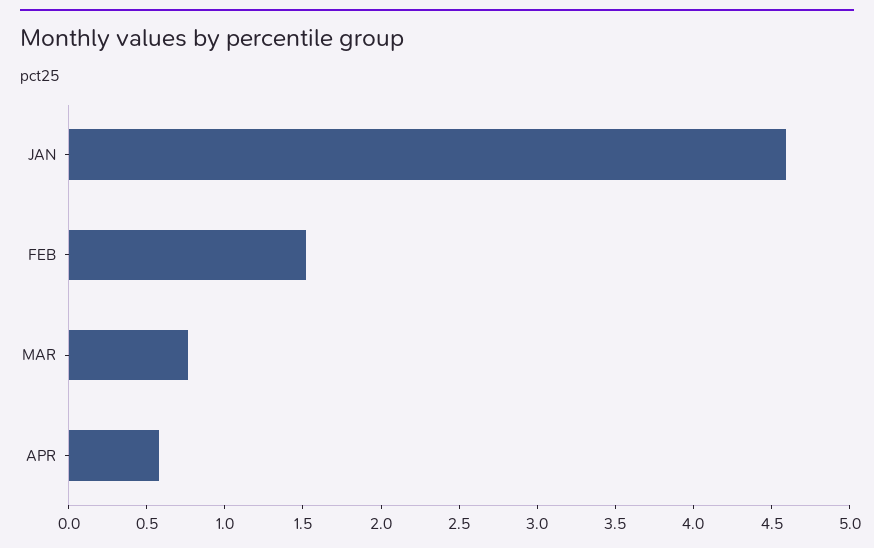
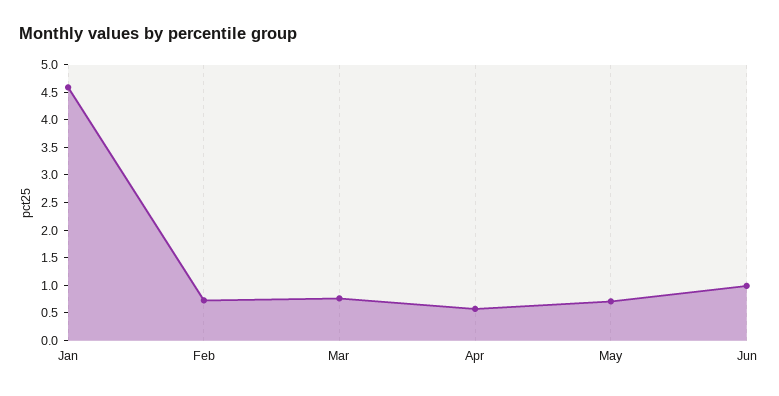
FEB: 1.5 -> 0.75
May: none -> 0.75
Jun: none -> 1

